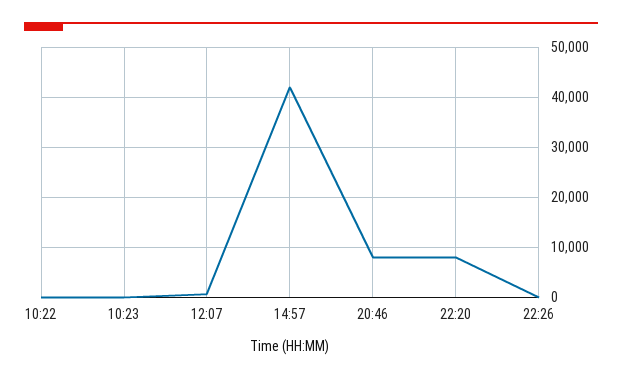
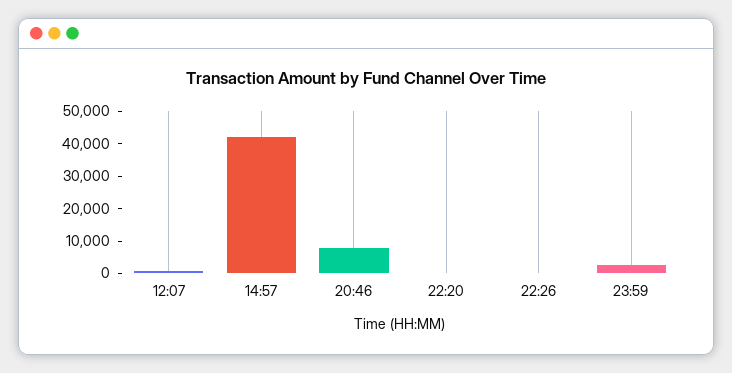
10:22: 0 -> none
10:23: 0 -> none
22:20: 8000 -> 0
23:59: none -> 2500

